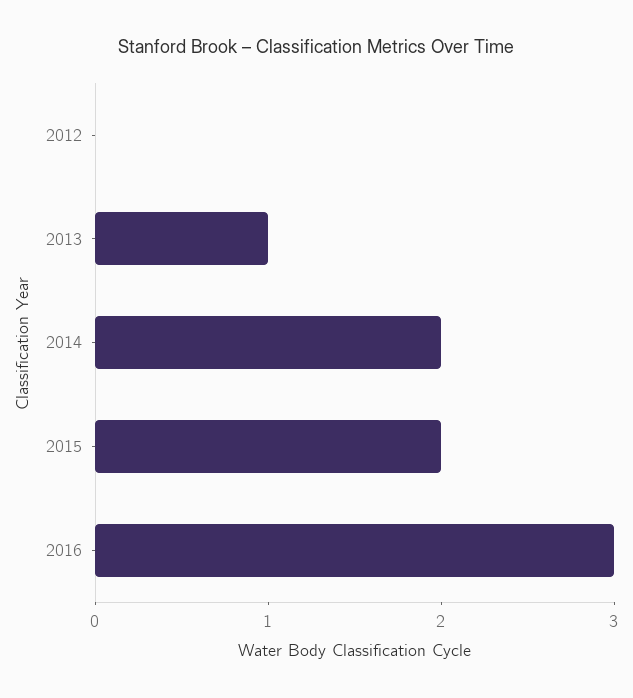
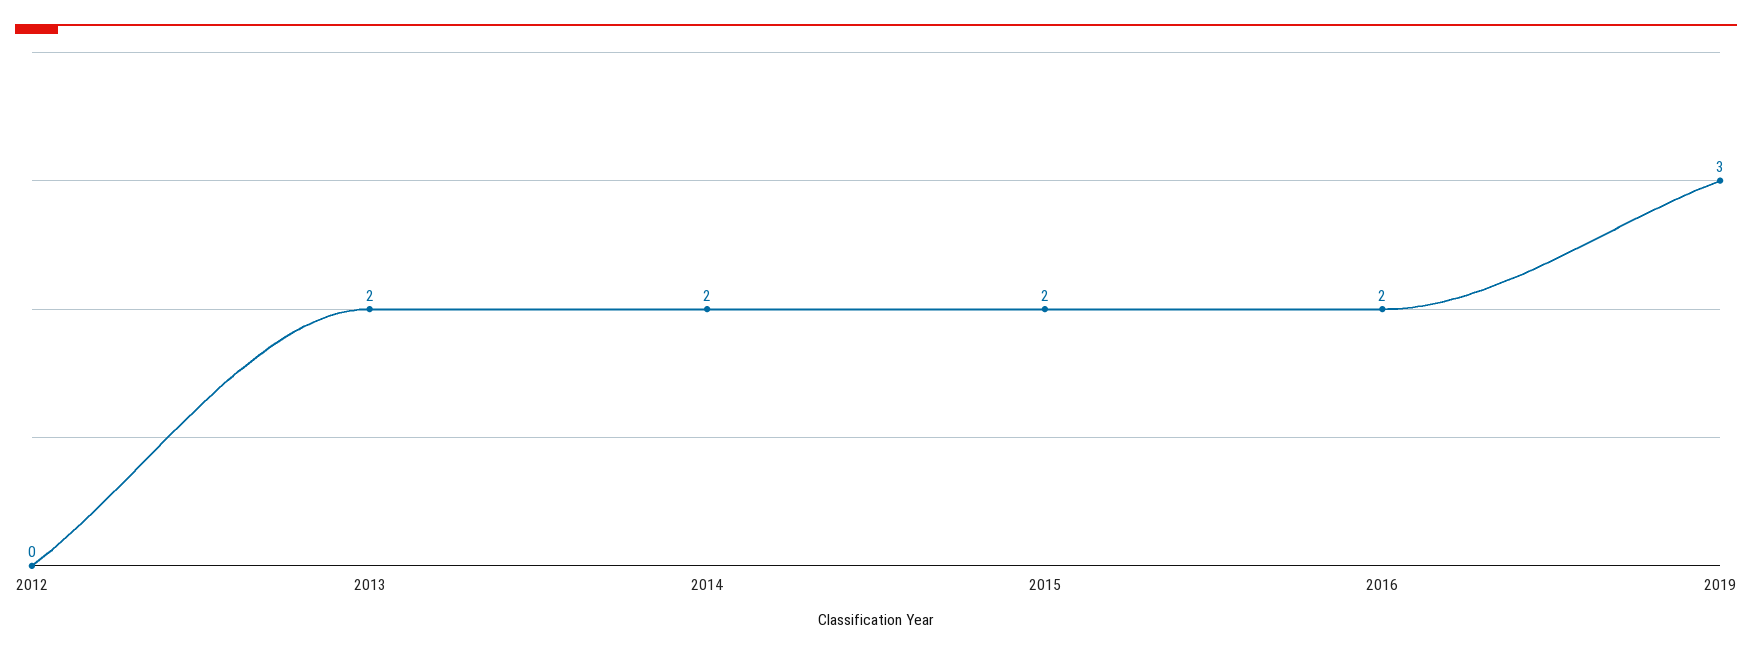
2013: 1 -> 2
2016: 3 -> 2
2019: none -> 3

